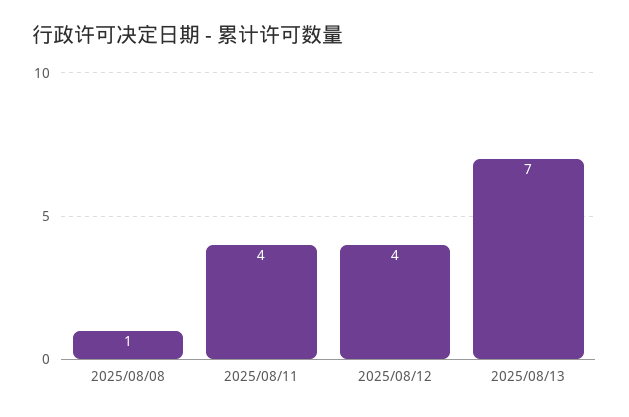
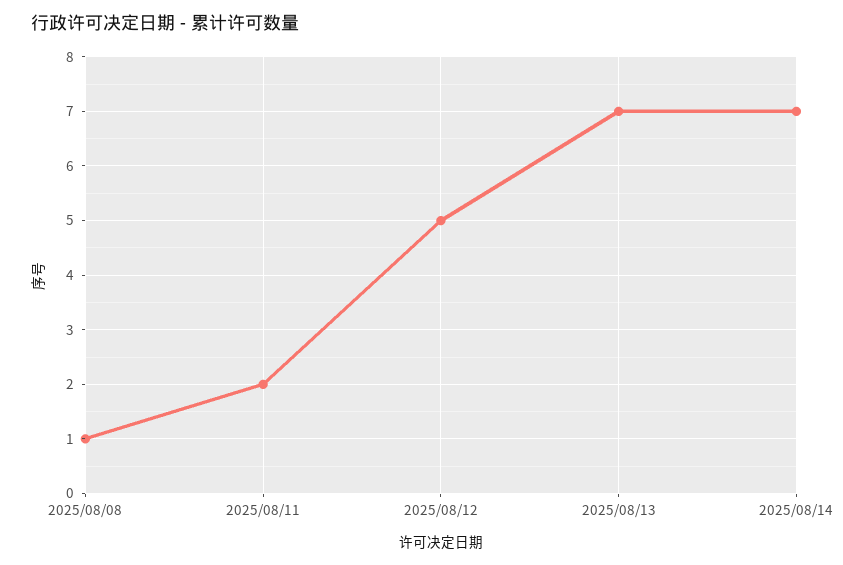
2025/08/11: 4 -> 2
2025/08/12: 4 -> 5
2025/08/14: none -> 7

